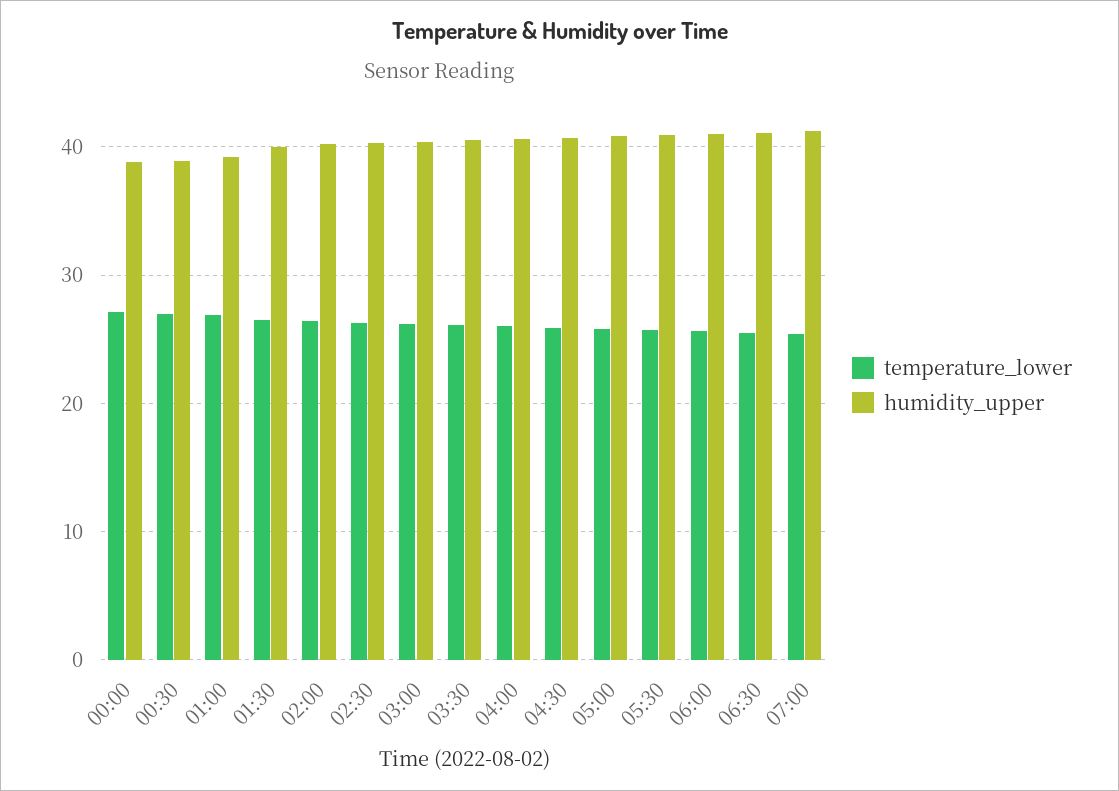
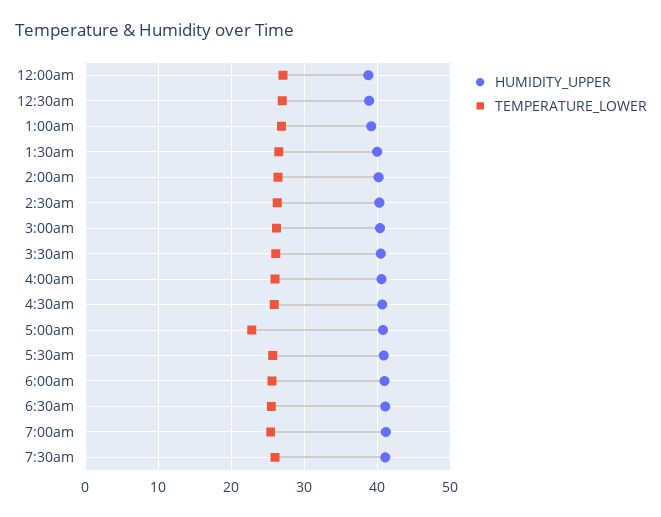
temperature_lower, 05:00: 26 -> 23
humidity_upper, 7:30am: none -> 41
temperature_lower, 7:30am: none -> 26

